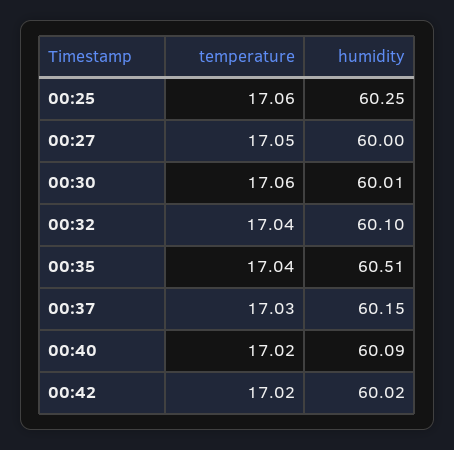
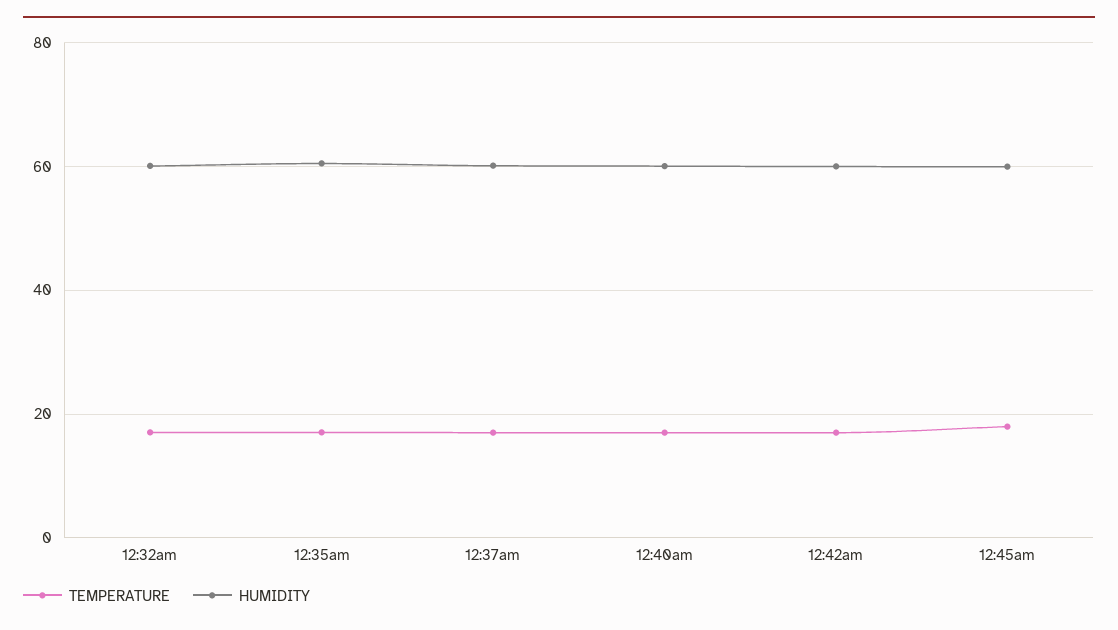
temperature, 00:25: 17.06 -> none
humidity, 00:25: 60.25 -> none
temperature, 00:27: 17.05 -> none
humidity, 00:27: 60 -> none
temperature, 00:30: 17.06 -> none
humidity, 00:30: 60.01 -> none
temperature, 12:45am: none -> 18
humidity, 12:45am: none -> 60

